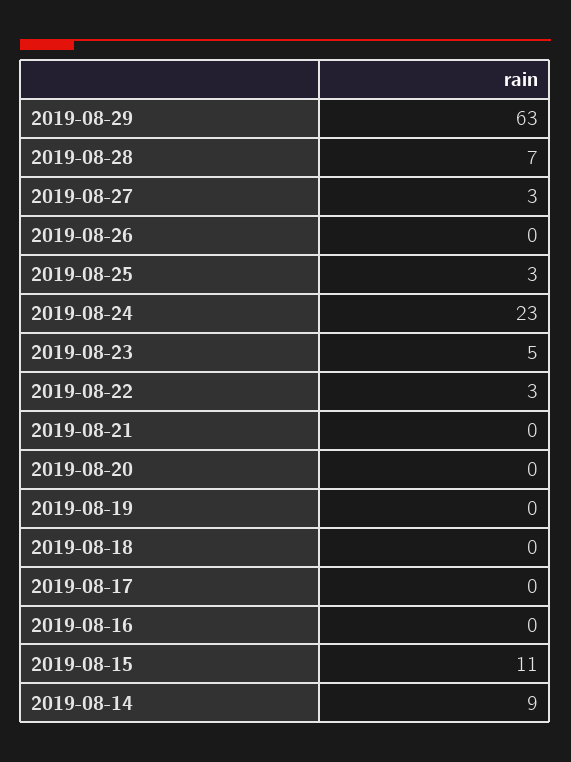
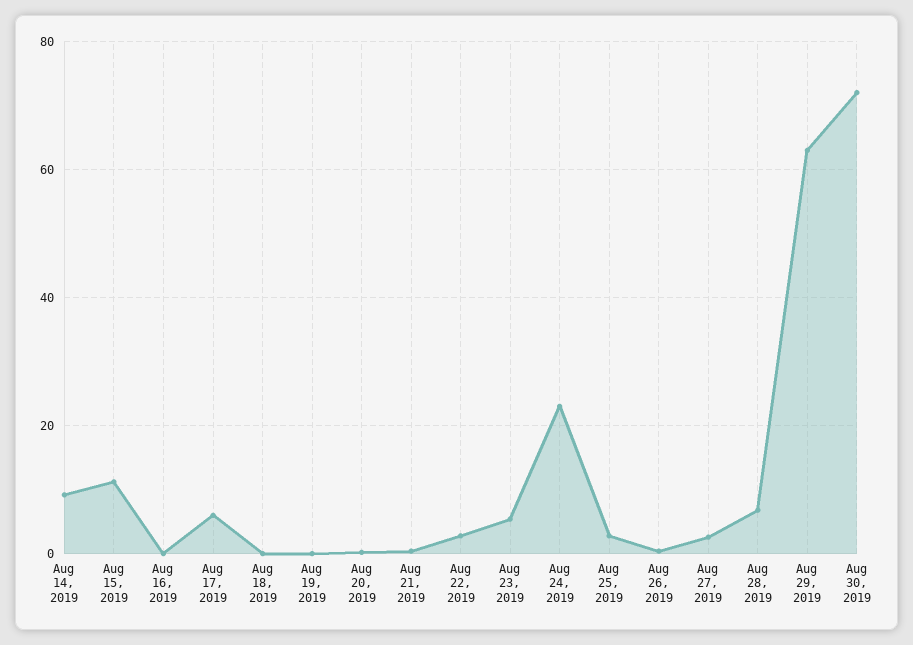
2019-08-17: 0 -> 6
Aug 30, 2019: none -> 72

